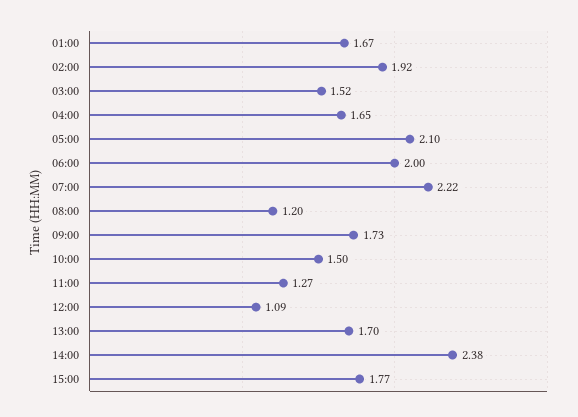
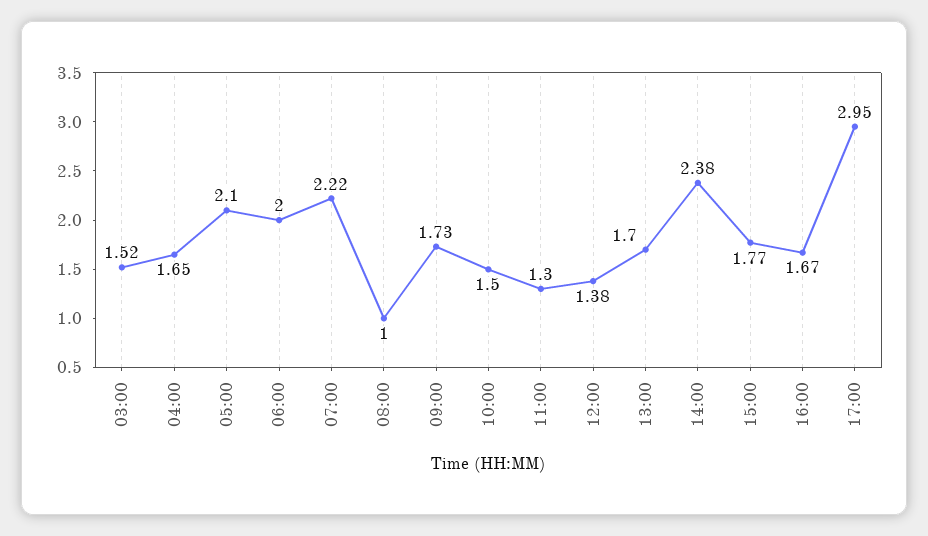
01:00: 1.67 -> none
02:00: 1.92 -> none
08:00: 1.2 -> 1
11:00: 1.27 -> 1.3
12:00: 1.09 -> 1.38
16:00: none -> 1.67
17:00: none -> 2.95

